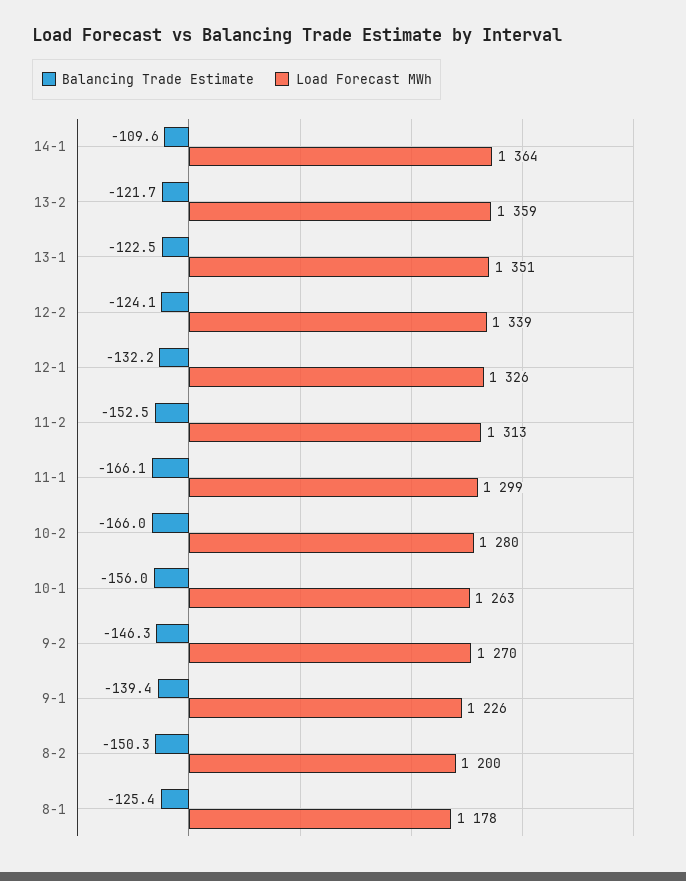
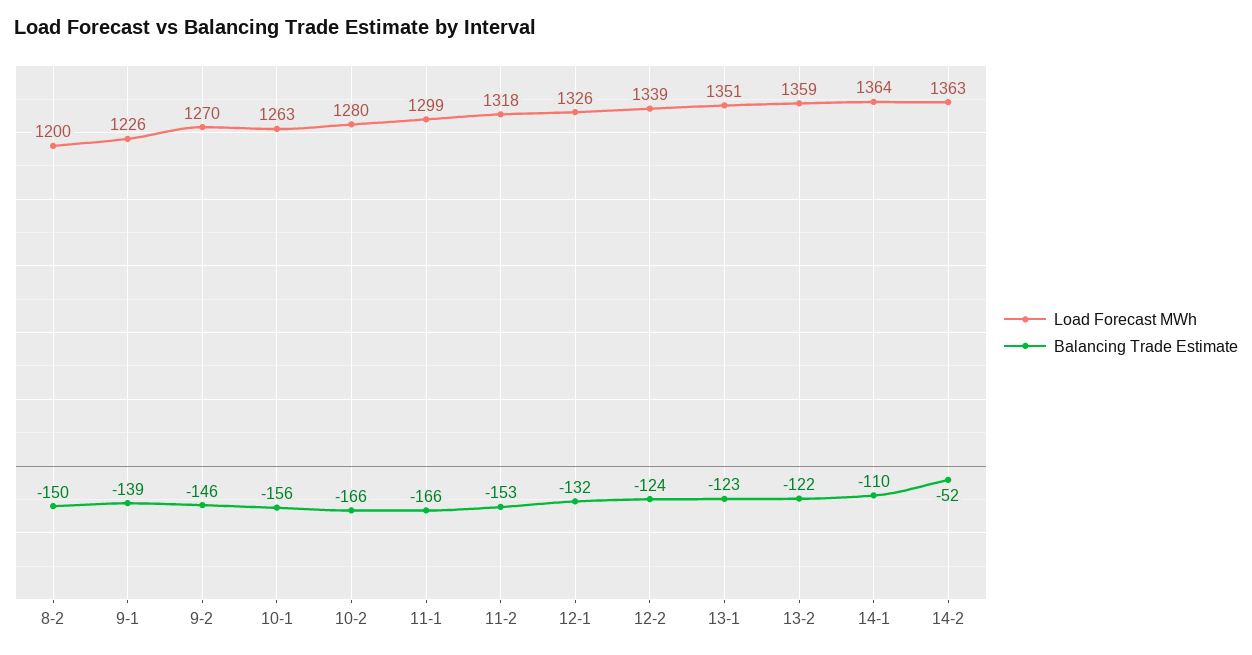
Load Forecast MWh, 11-2: 1313 -> 1318
Balancing Trade Estimate, 8-1: -125.4 -> none
Load Forecast MWh, 8-1: 1178 -> none
Load Forecast MWh, 14-2: none -> 1363
Balancing Trade Estimate, 14-2: none -> -52

